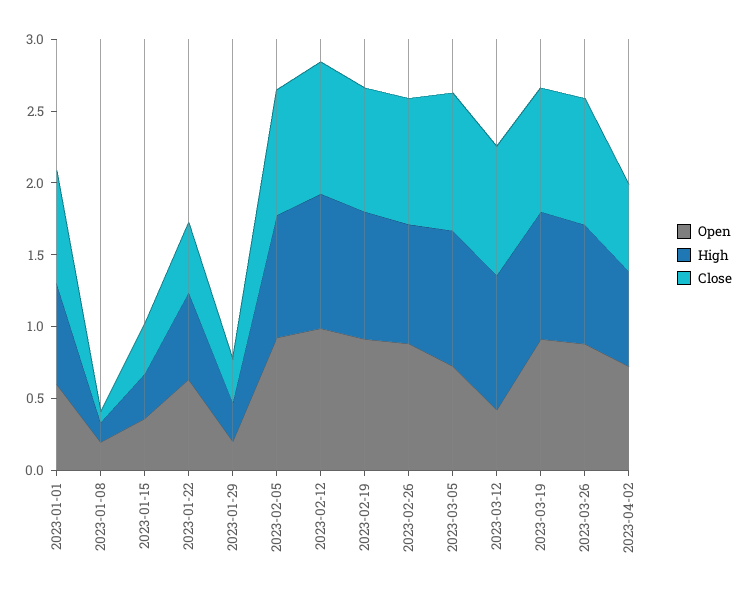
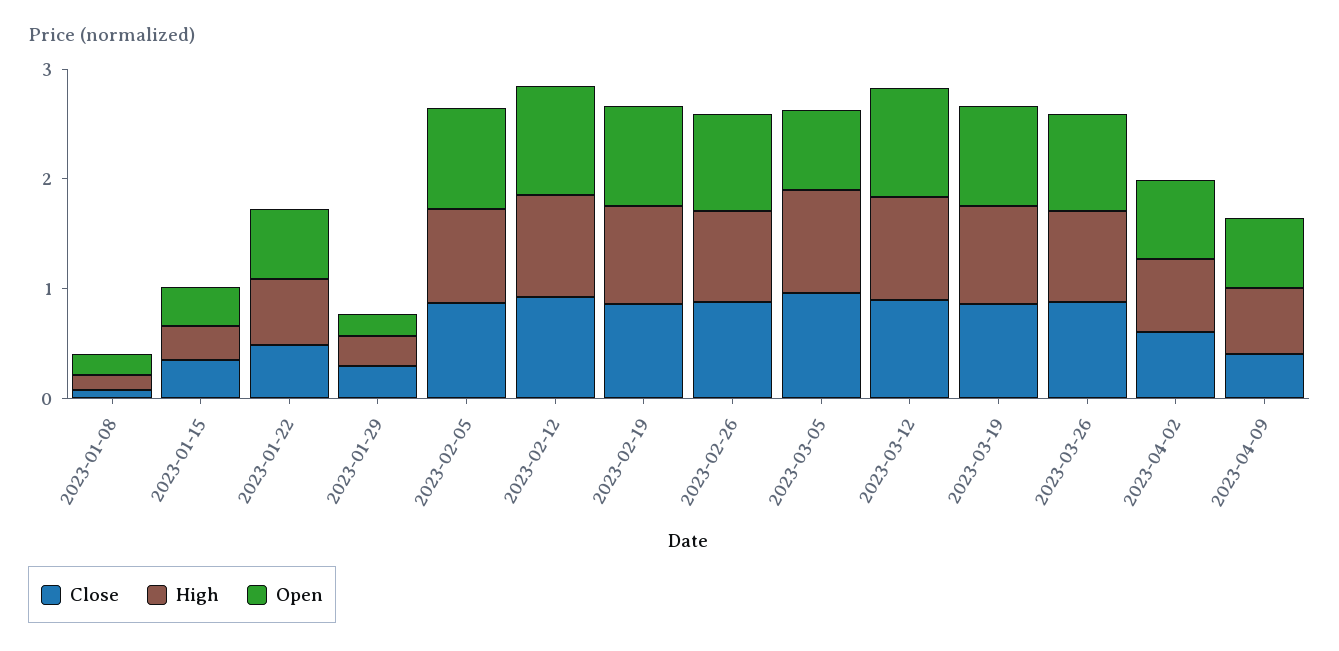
Open, 2023-01-01: 0.6 -> none
High, 2023-01-01: 0.7 -> none
Close, 2023-01-01: 0.8 -> none
Open, 2023-03-12: 0.4 -> 1
Close, 2023-04-09: none -> 0.4
High, 2023-04-09: none -> 0.6
Open, 2023-04-09: none -> 0.6

